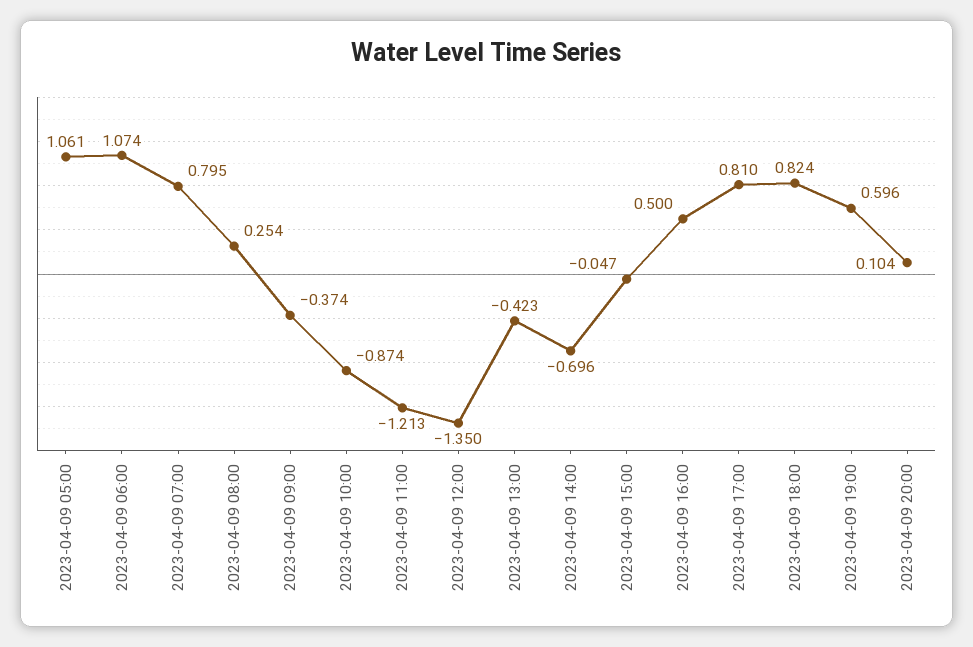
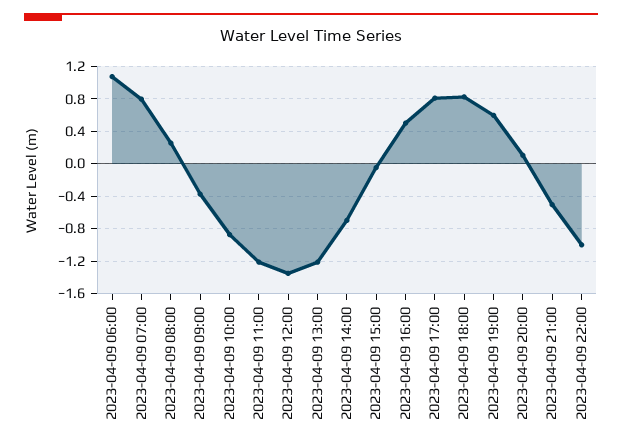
2023-04-09 05:00: 1.061 -> none
2023-04-09 13:00: -0.423 -> -1.2
2023-04-09 21:00: none -> -0.5
2023-04-09 22:00: none -> -1

